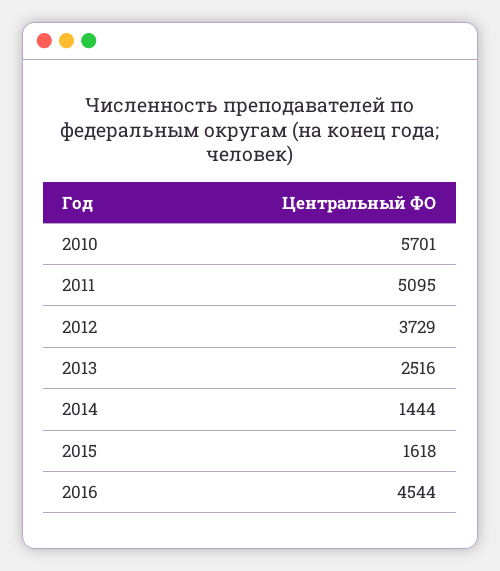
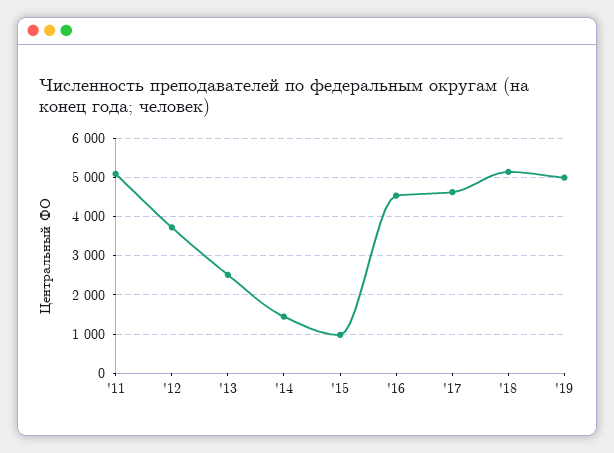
2010: 5701 -> none
2015: 1618 -> 1000
'17: none -> 4600
'18: none -> 5200
'19: none -> 5000

